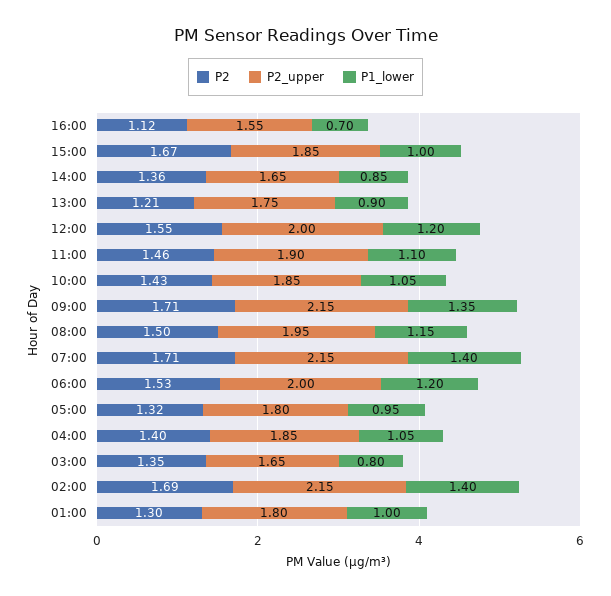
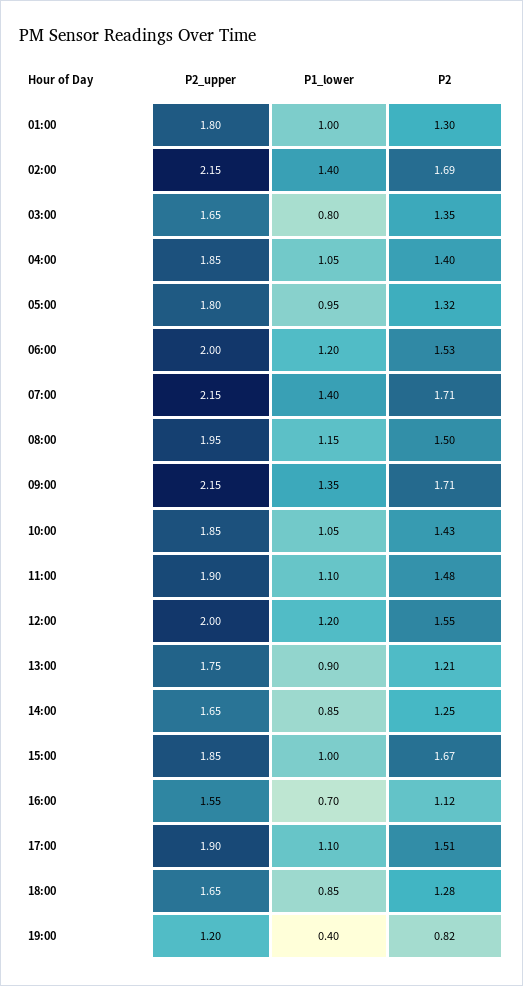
P2, 14:00: 1.36 -> 1.25
P2, 11:00: 1.46 -> 1.48
P2_upper, 17:00: none -> 1.9
P1_lower, 17:00: none -> 1.1
P2, 17:00: none -> 1.51
P2_upper, 18:00: none -> 1.65
P1_lower, 18:00: none -> 0.85
P2, 18:00: none -> 1.28
P2_upper, 19:00: none -> 1.2
P1_lower, 19:00: none -> 0.4
P2, 19:00: none -> 0.82

